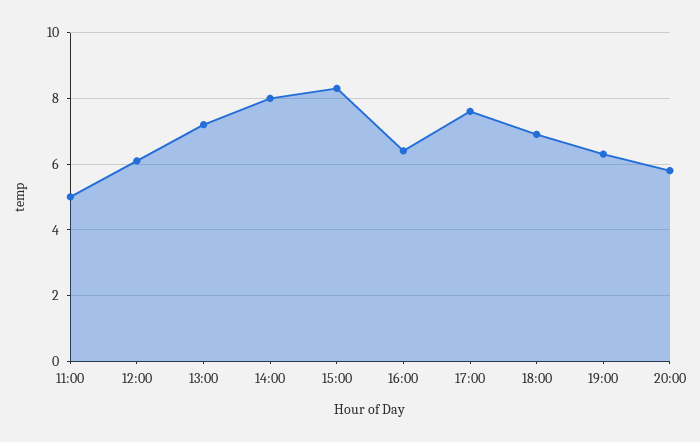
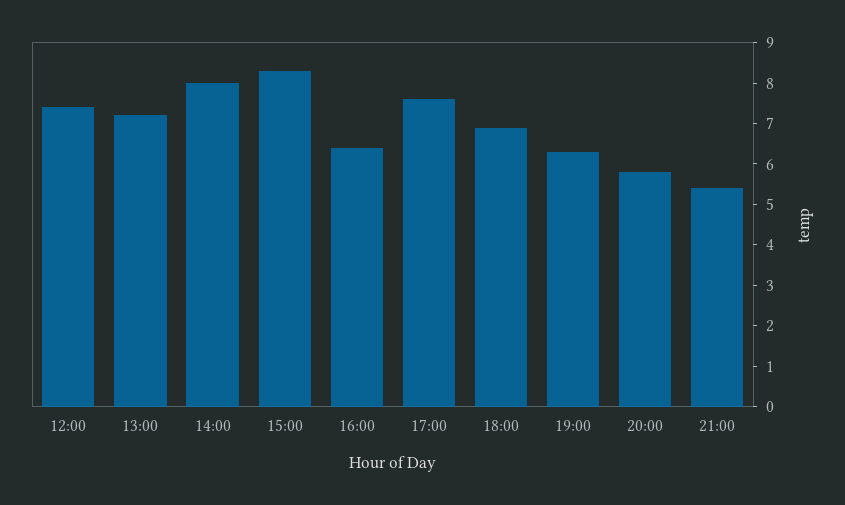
11:00: 5 -> none
12:00: 6 -> 7.5
21:00: none -> 5.5

